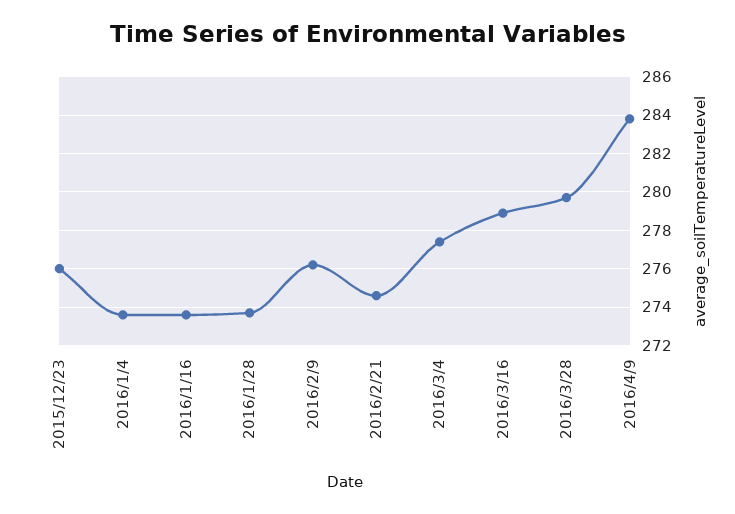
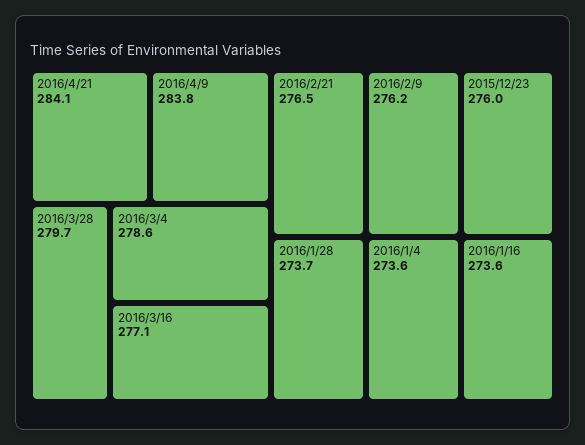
2016/2/21: 274.5 -> 276.5
2016/3/4: 277.5 -> 278.6
2016/3/16: 279 -> 277.1
2016/4/21: none -> 284.1

